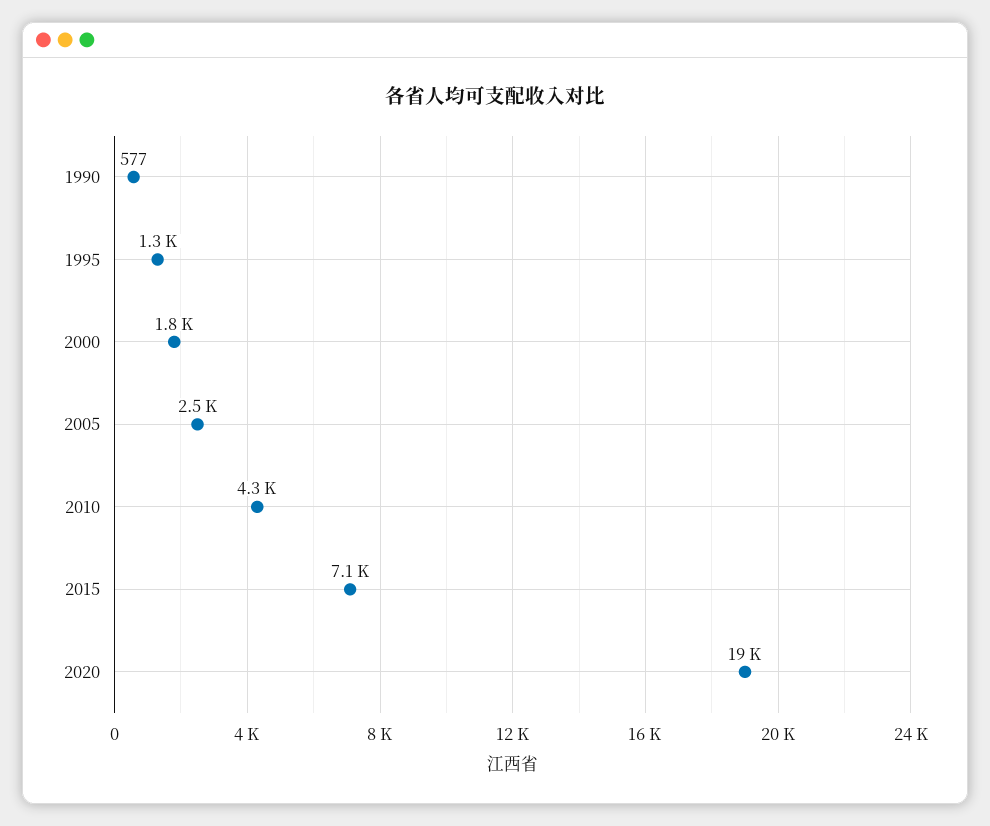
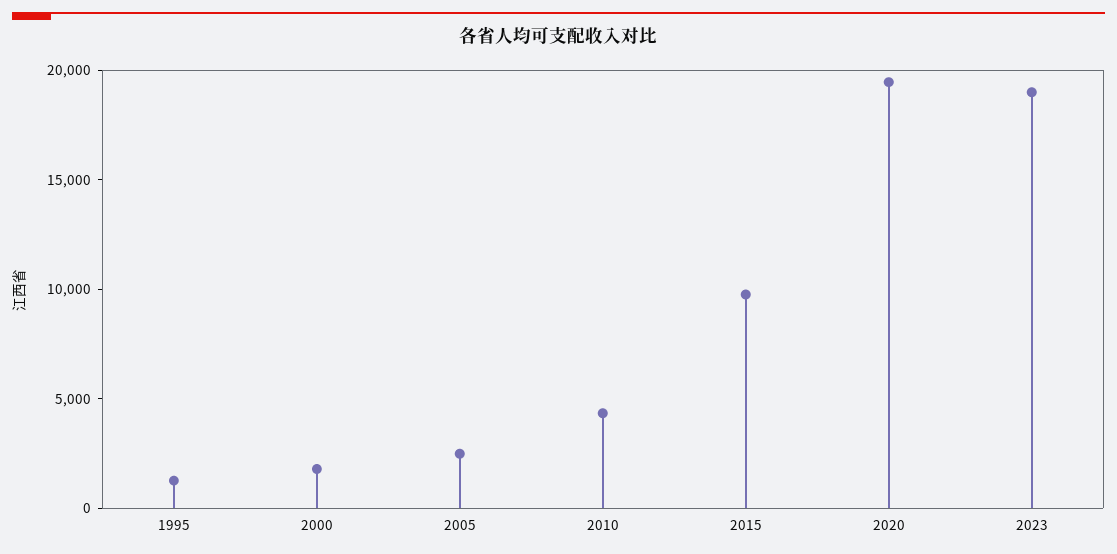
1990: 577 -> none
2015: 7100 -> 10000
2023: none -> 19000

